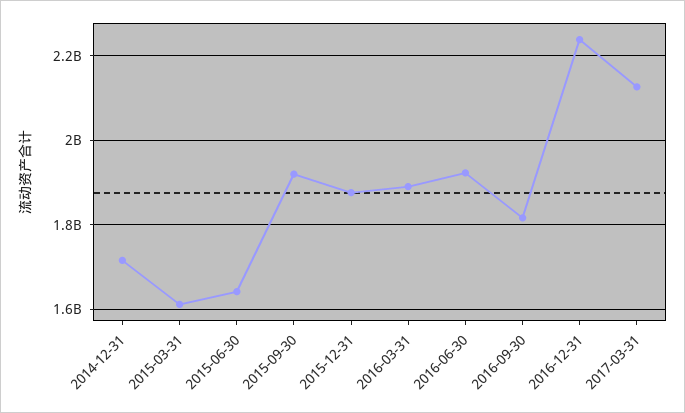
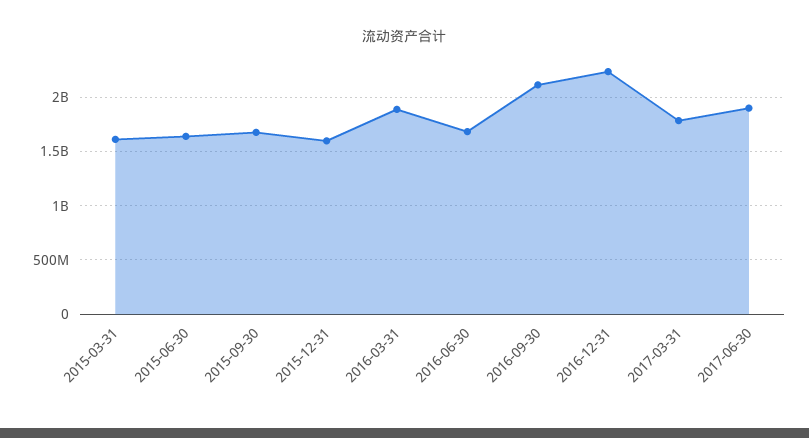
2014-12-31: 1720000000 -> none
2015-09-30: 1920000000 -> 1700000000
2015-12-31: 1880000000 -> 1600000000
2016-06-30: 1920000000 -> 1700000000
2016-09-30: 1820000000 -> 2100000000
2017-03-31: 2120000000 -> 1800000000
2017-06-30: none -> 1900000000

